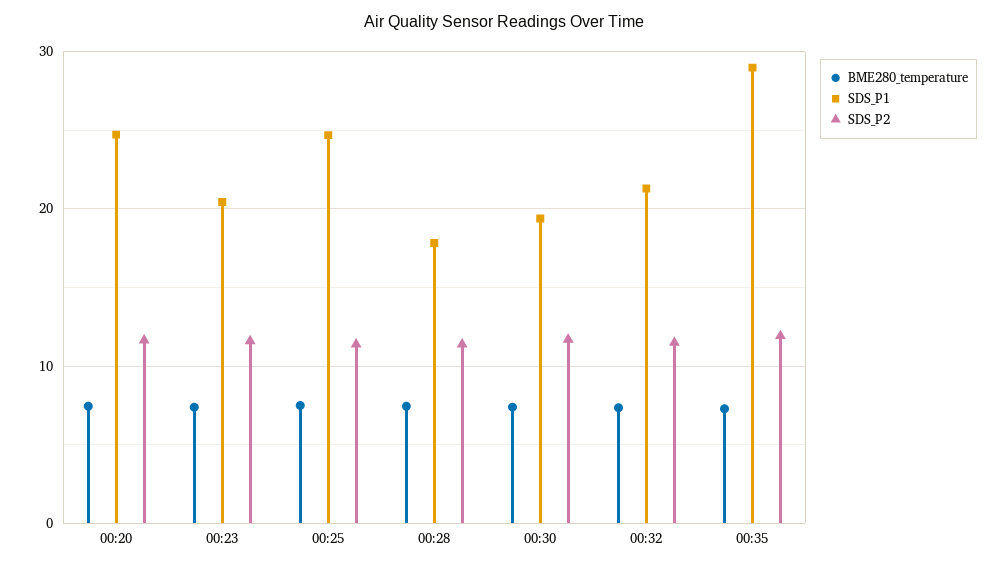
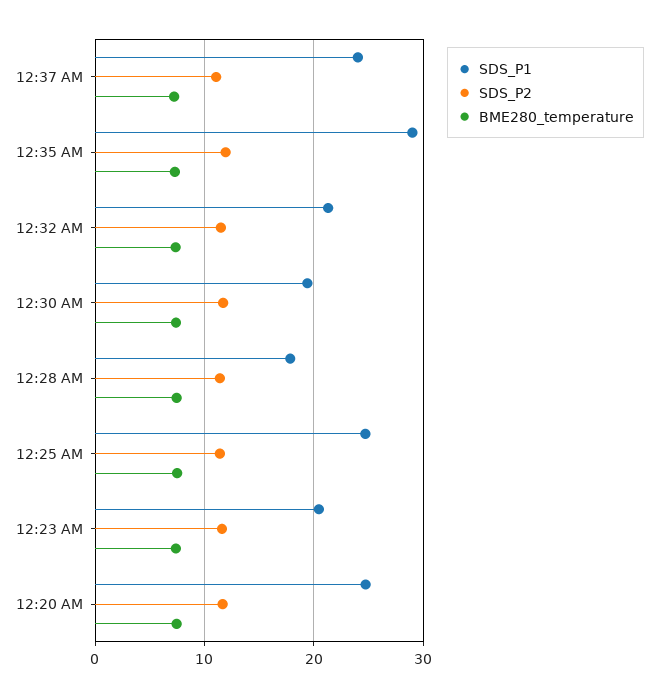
SDS_P1, 12:37 AM: none -> 24
SDS_P2, 12:37 AM: none -> 11
BME280_temperature, 12:37 AM: none -> 7

